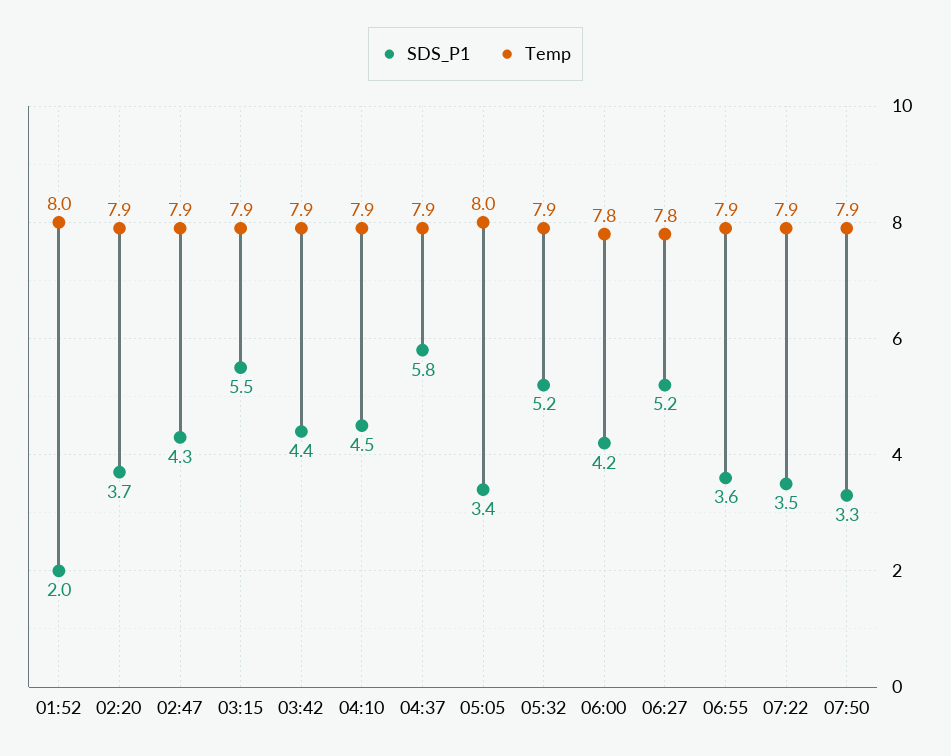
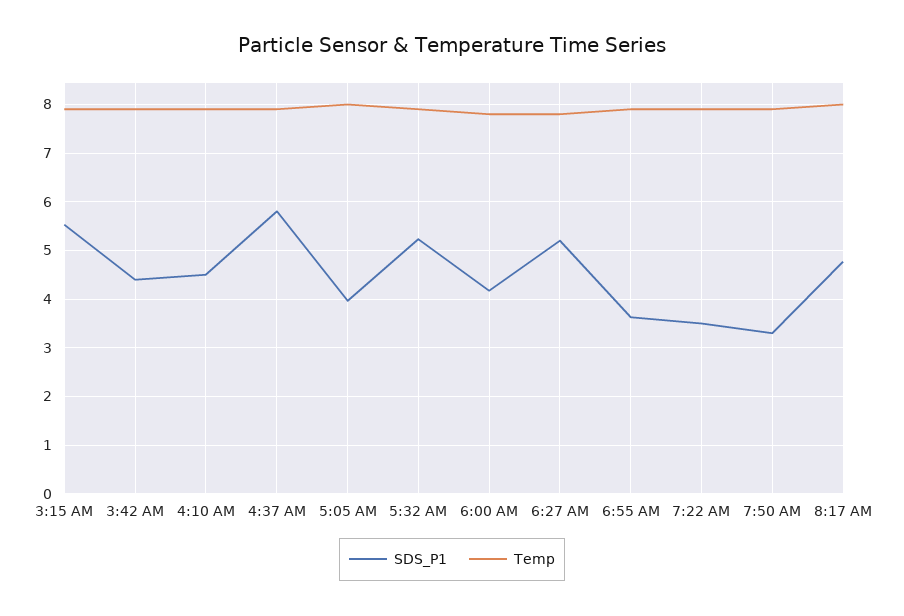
SDS_P1, 01:52: 2 -> none
Temp, 01:52: 8 -> none
SDS_P1, 02:20: 3.7 -> none
Temp, 02:20: 7.9 -> none
SDS_P1, 02:47: 4.3 -> none
Temp, 02:47: 7.9 -> none
SDS_P1, 05:05: 3.4 -> 4
SDS_P1, 8:17 AM: none -> 4.8
Temp, 8:17 AM: none -> 8

